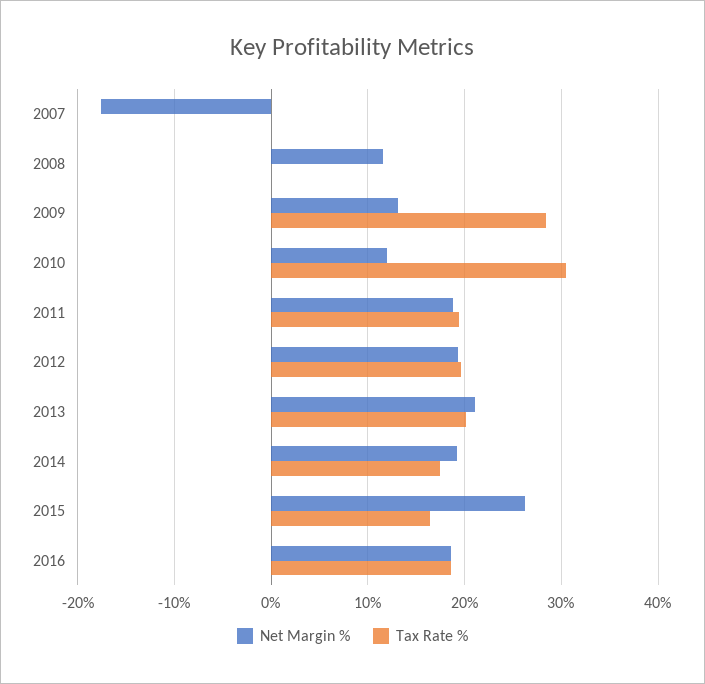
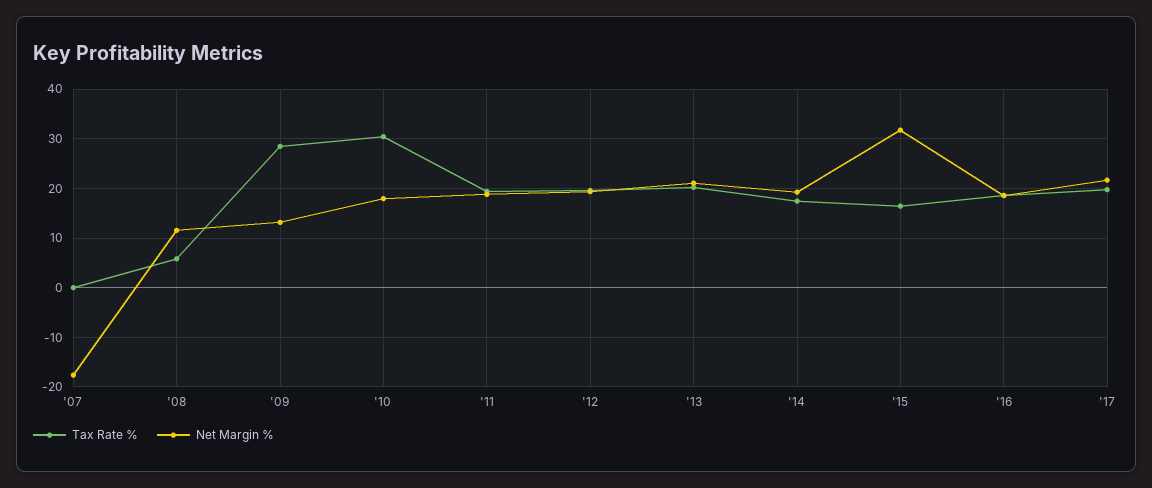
Tax Rate %, 2008: 0 -> 6
Net Margin %, 2010: 12 -> 18
Net Margin %, 2015: 26 -> 32
Tax Rate %, '17: none -> 20
Net Margin %, '17: none -> 22

